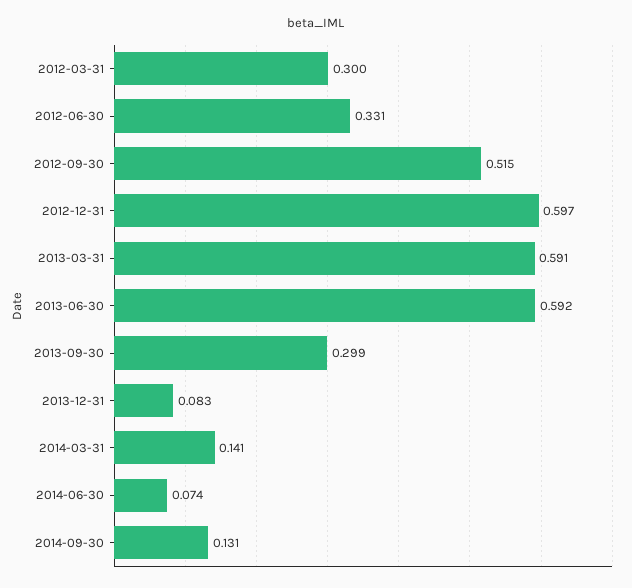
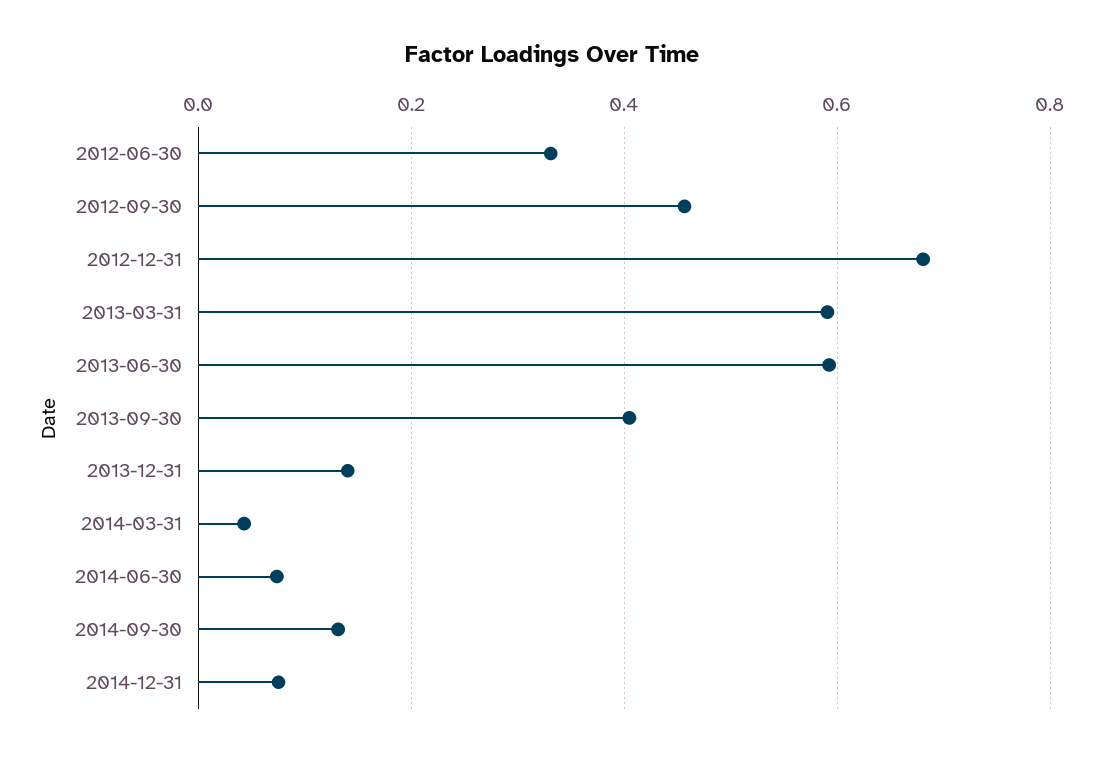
2012-03-31: 0.3 -> none
2012-09-30: 0.515 -> 0.46
2012-12-31: 0.597 -> 0.68
2013-09-30: 0.299 -> 0.4
2013-12-31: 0.083 -> 0.14
2014-03-31: 0.141 -> 0.04
2014-12-31: none -> 0.08

